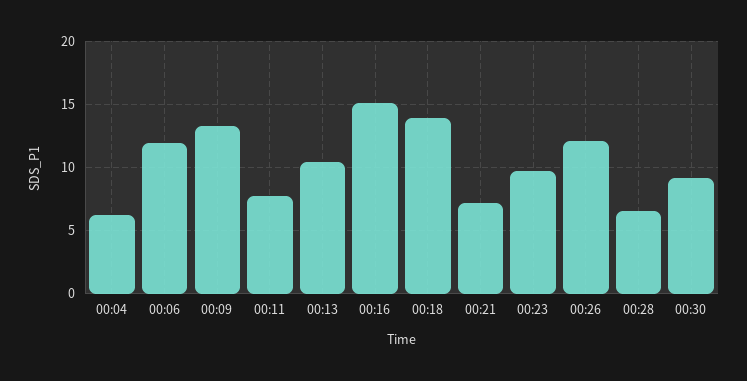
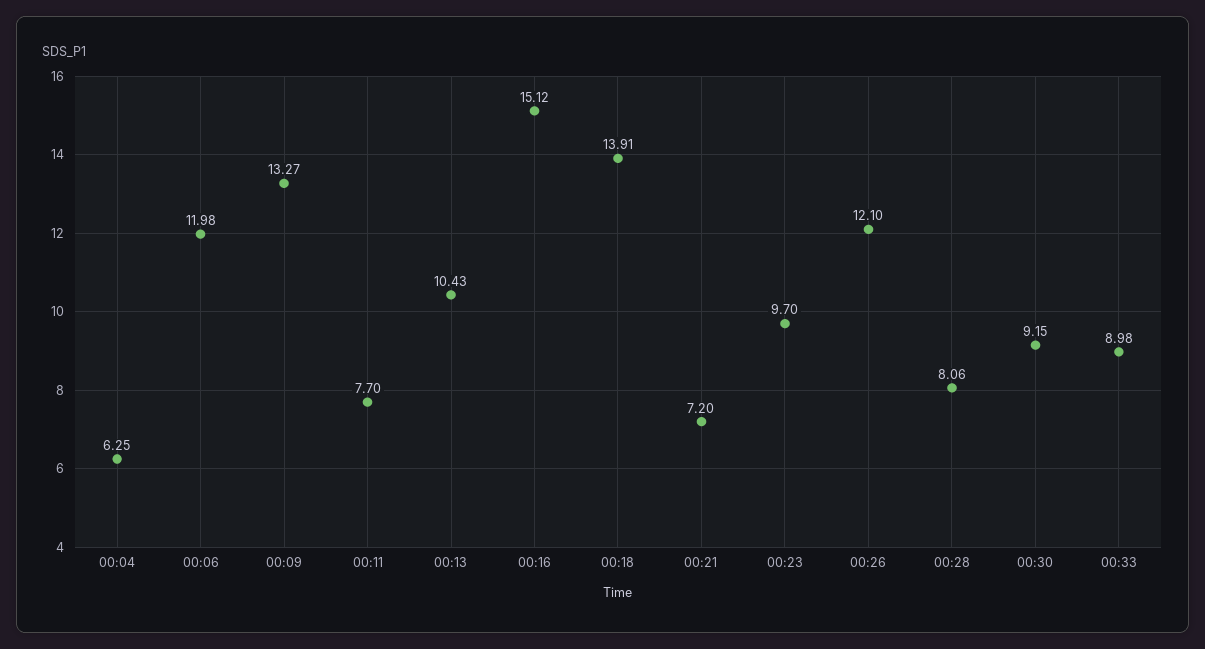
00:28: 6.5 -> 8.06
00:33: none -> 8.98

